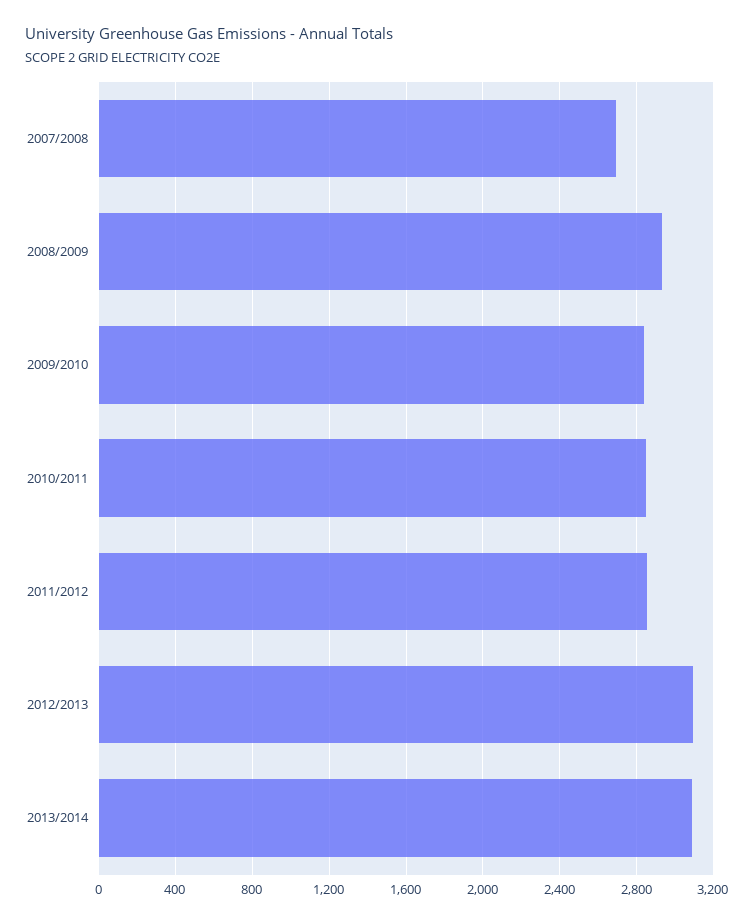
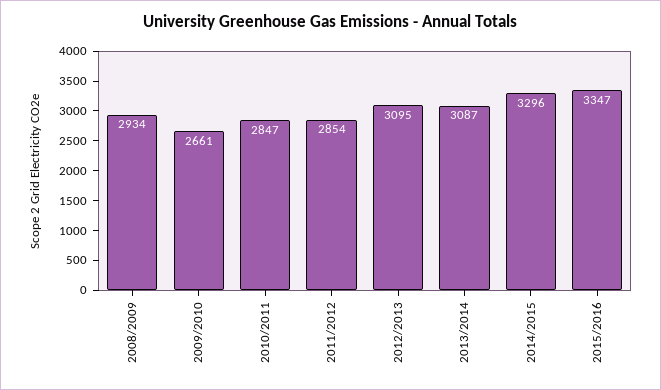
2007/2008: 2700 -> none
2009/2010: 2850 -> 2661
2014/2015: none -> 3296
2015/2016: none -> 3347

